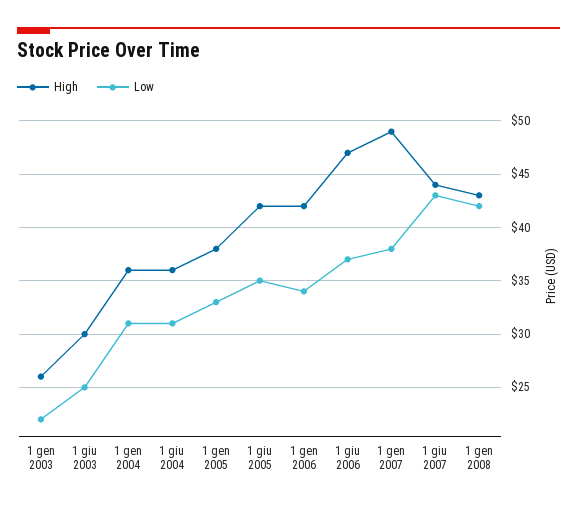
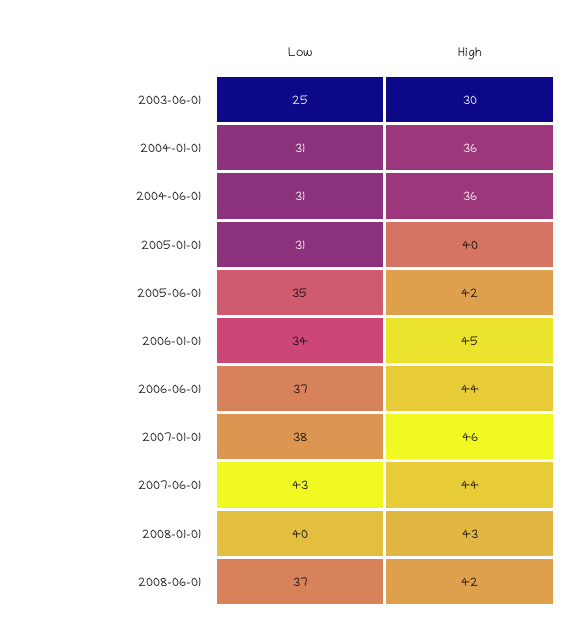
High, 1 gen 2003: 26 -> none
Low, 1 gen 2003: 22 -> none
High, 1 gen 2005: 38 -> 40
Low, 1 gen 2005: 33 -> 31
High, 1 gen 2006: 42 -> 45
High, 1 giu 2006: 47 -> 44
High, 1 gen 2007: 49 -> 46
Low, 1 gen 2008: 42 -> 40
Low, 2008-06-01: none -> 37
High, 2008-06-01: none -> 42

